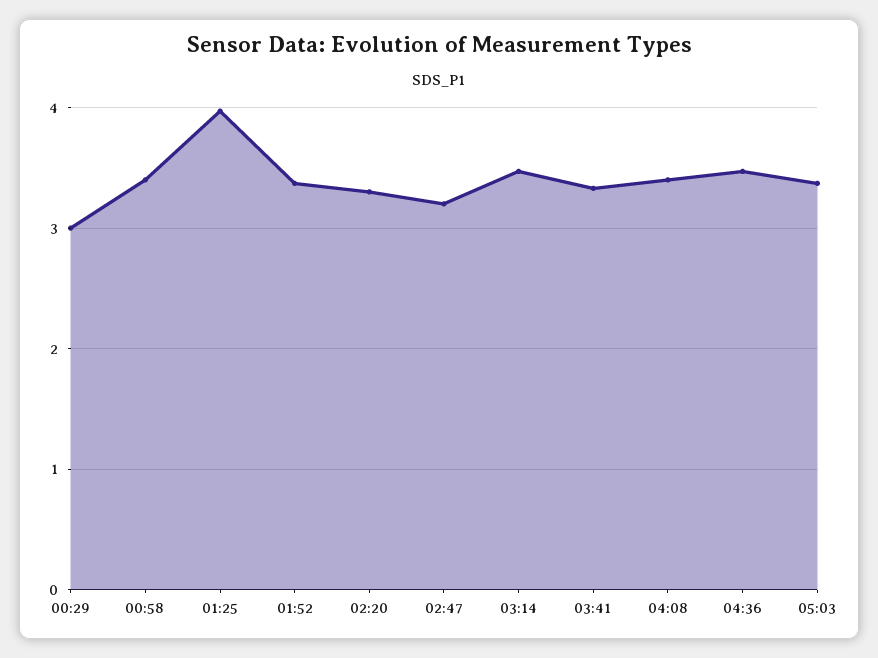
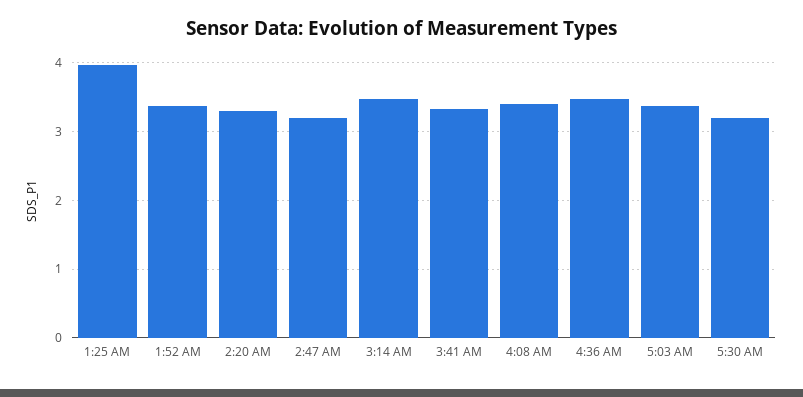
00:29: 3 -> none
00:58: 3.4 -> none
5:30 AM: none -> 3.2

